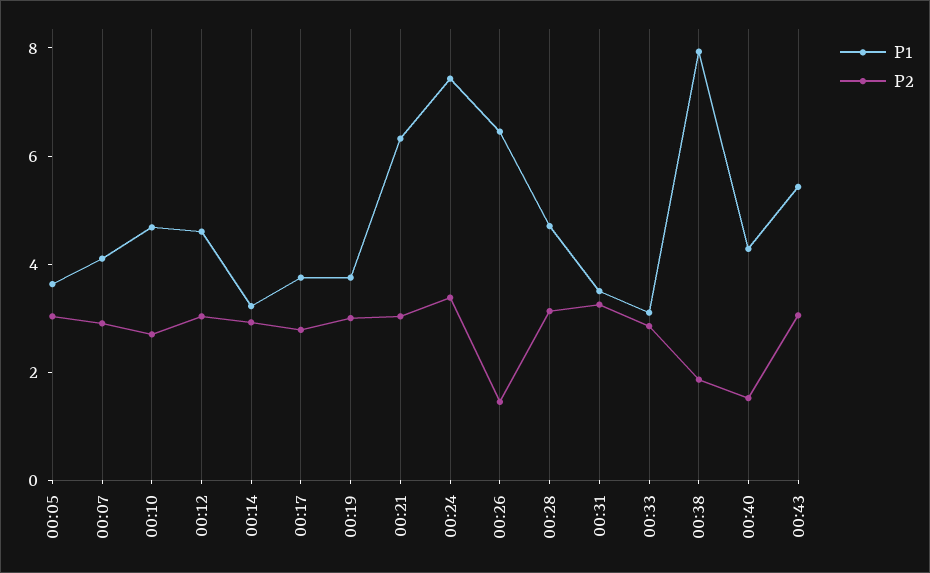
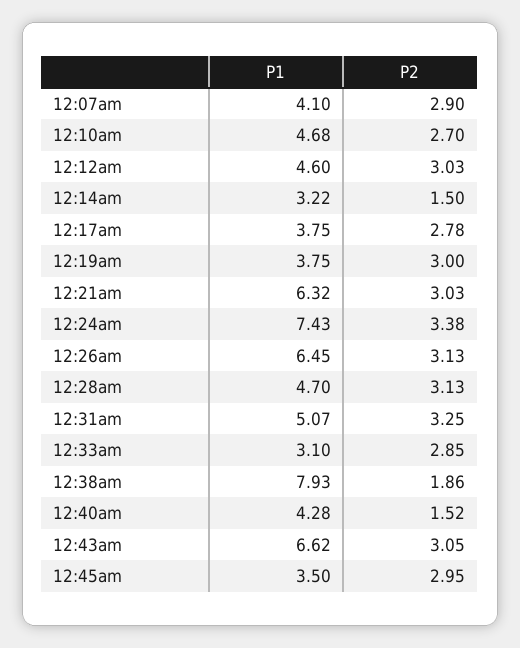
P1, 00:05: 3.5 -> none
P2, 00:05: 3 -> none
P2, 00:14: 3 -> 1.5
P2, 00:26: 1.5 -> 3.13
P1, 00:31: 3.5 -> 5.07
P1, 00:43: 5.5 -> 6.62
P1, 12:45am: none -> 3.5
P2, 12:45am: none -> 2.95

